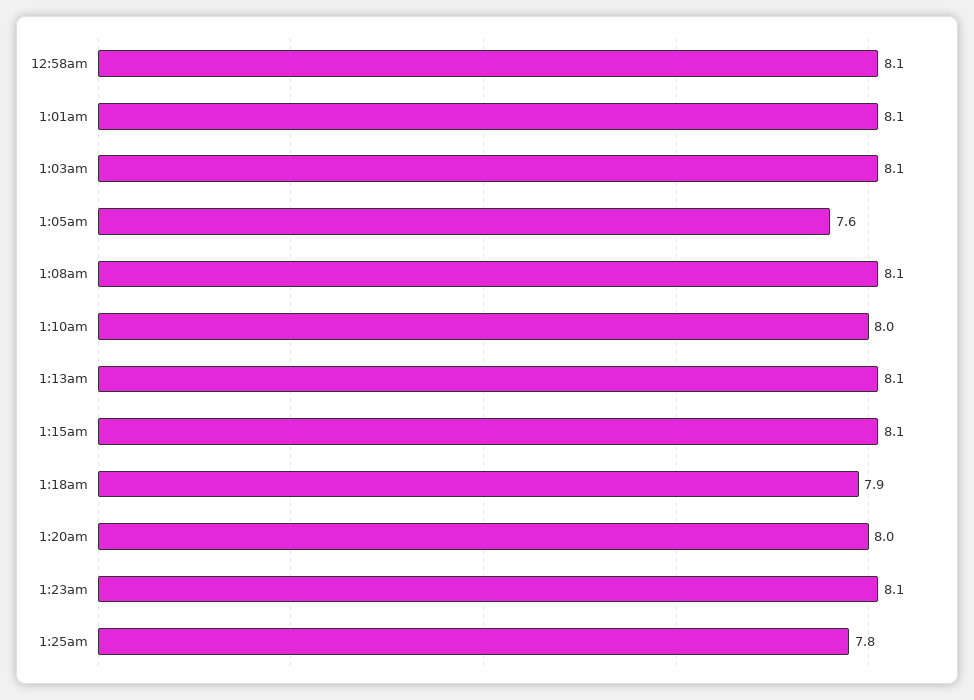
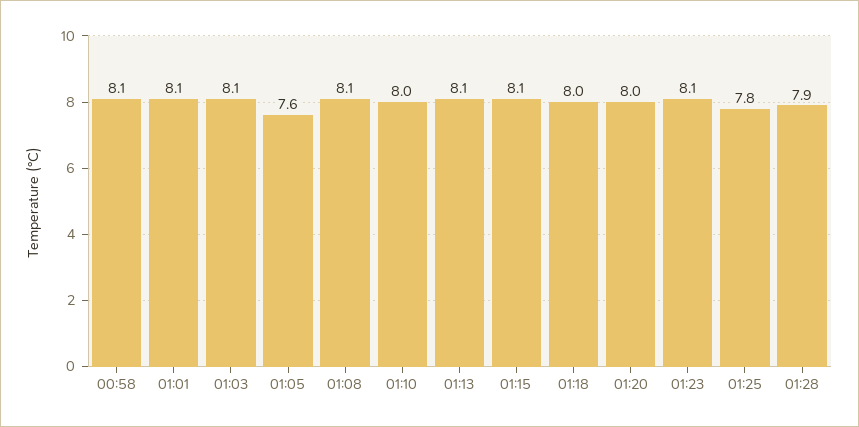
1:18am: 7.9 -> 8
01:28: none -> 7.9

